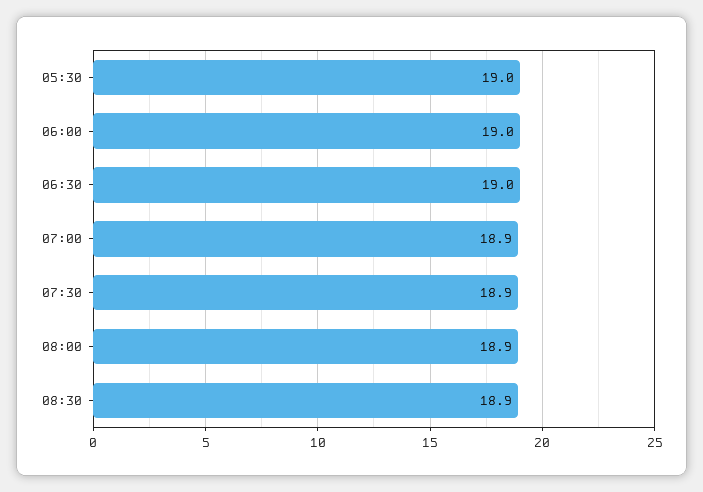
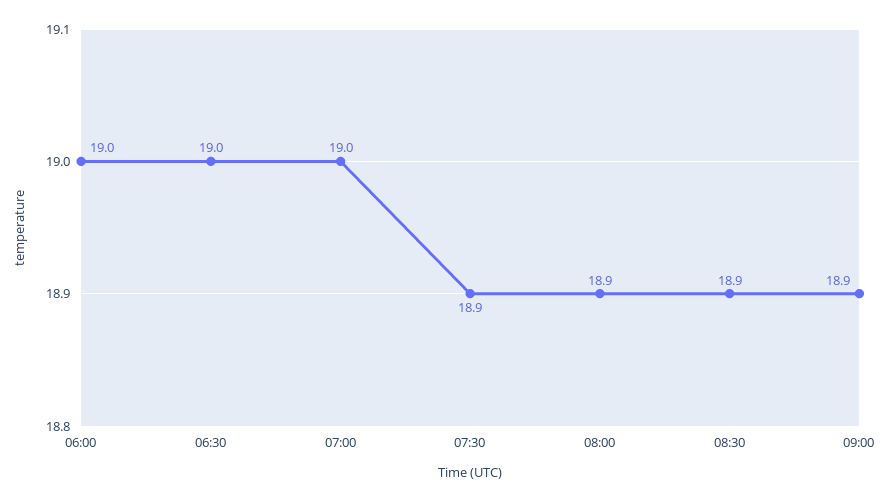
05:30: 19 -> none
07:00: 18.9 -> 19
09:00: none -> 18.9

